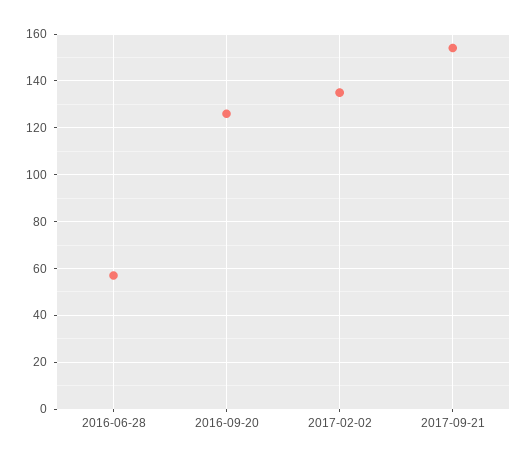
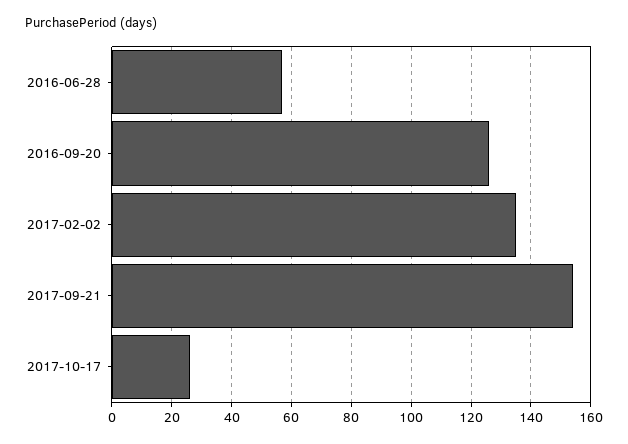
2017-10-17: none -> 25

